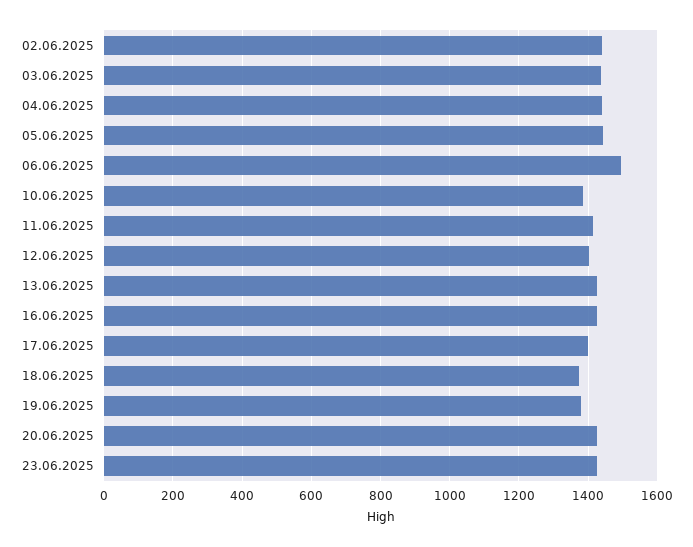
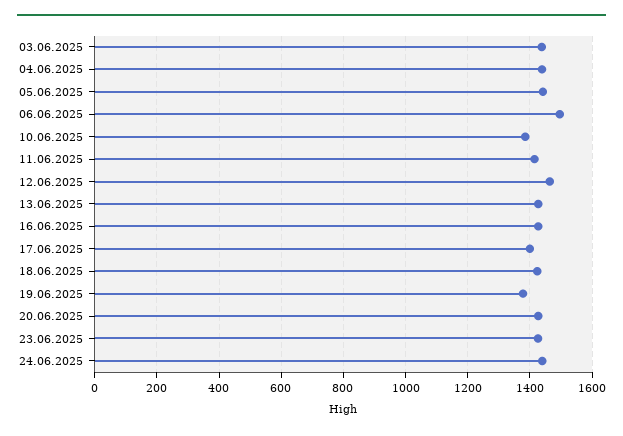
02.06.2025: 1440 -> none
12.06.2025: 1400 -> 1460
18.06.2025: 1380 -> 1420
24.06.2025: none -> 1440

